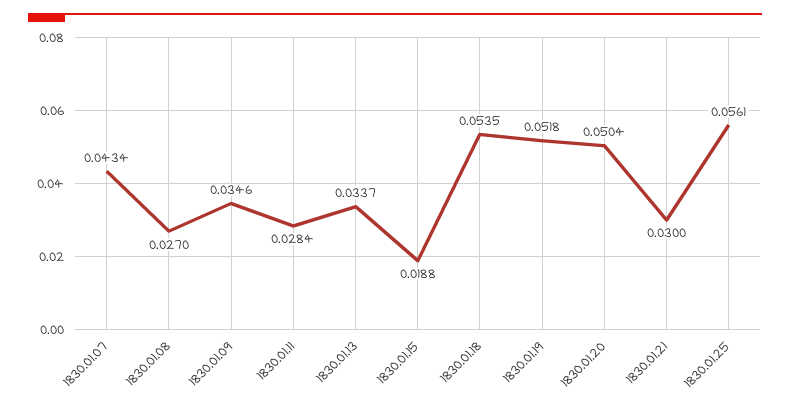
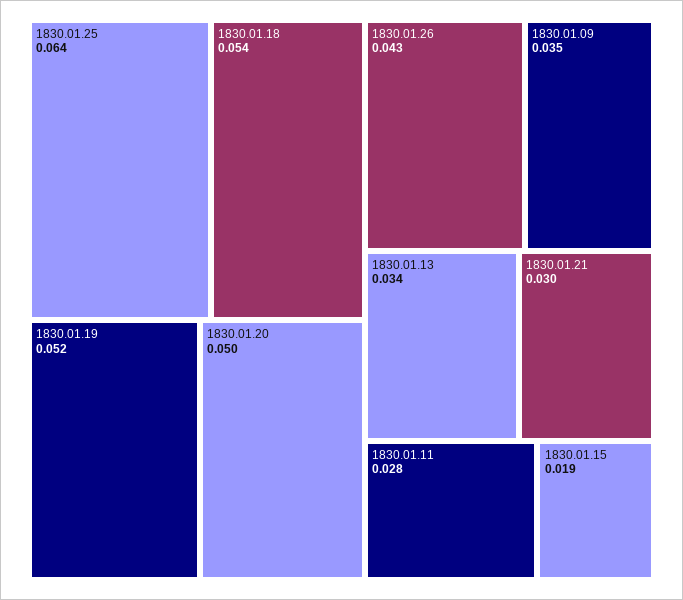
1830.01.07: 0.0434 -> none
1830.01.08: 0.027 -> none
1830.01.25: 0.0561 -> 0.064
1830.01.26: none -> 0.043

